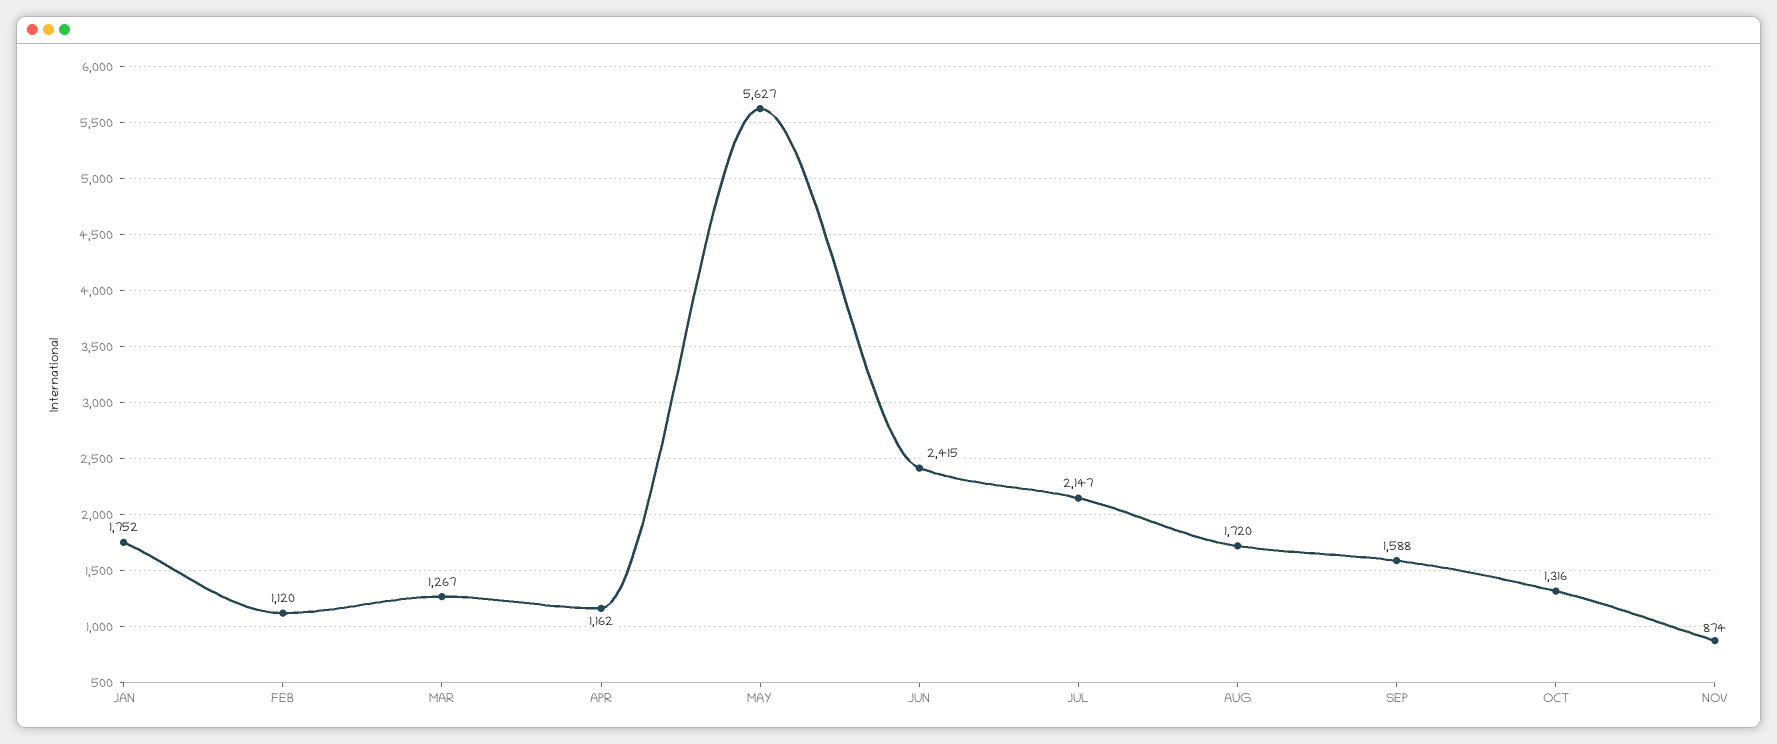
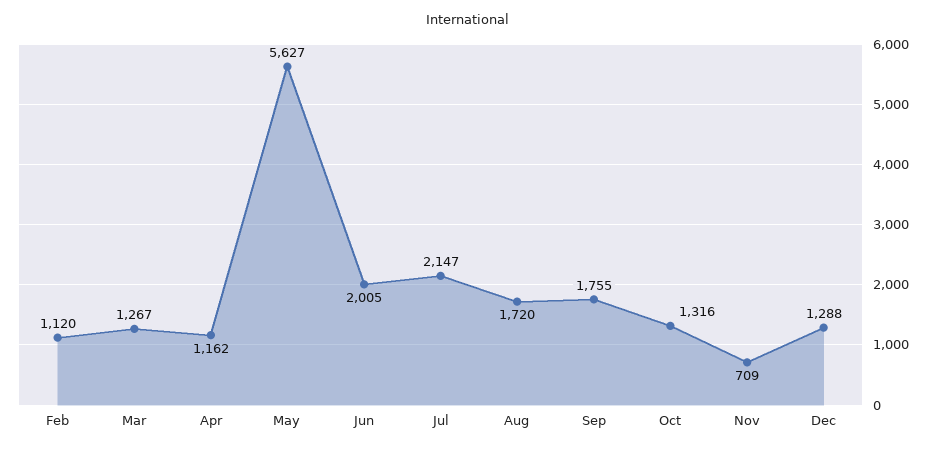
JAN: 1752 -> none
JUN: 2415 -> 2005
SEP: 1588 -> 1755
NOV: 874 -> 709
Dec: none -> 1288

